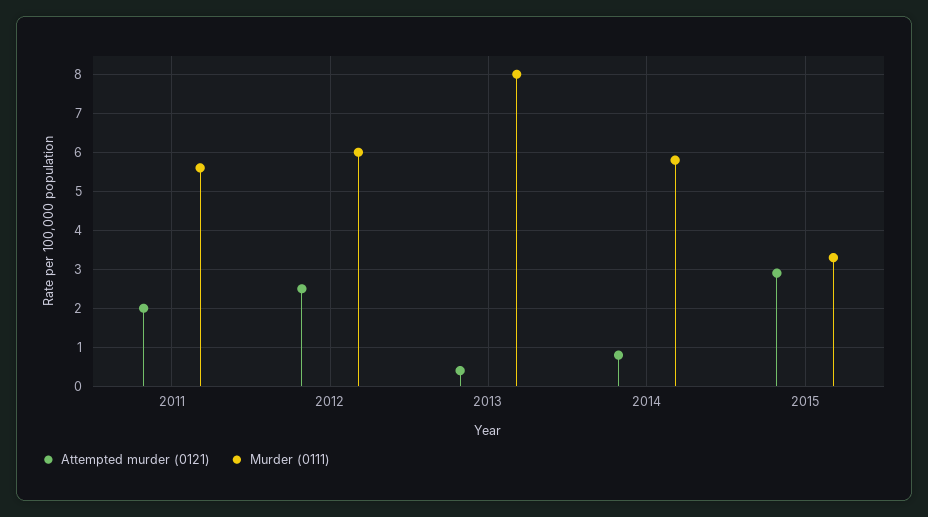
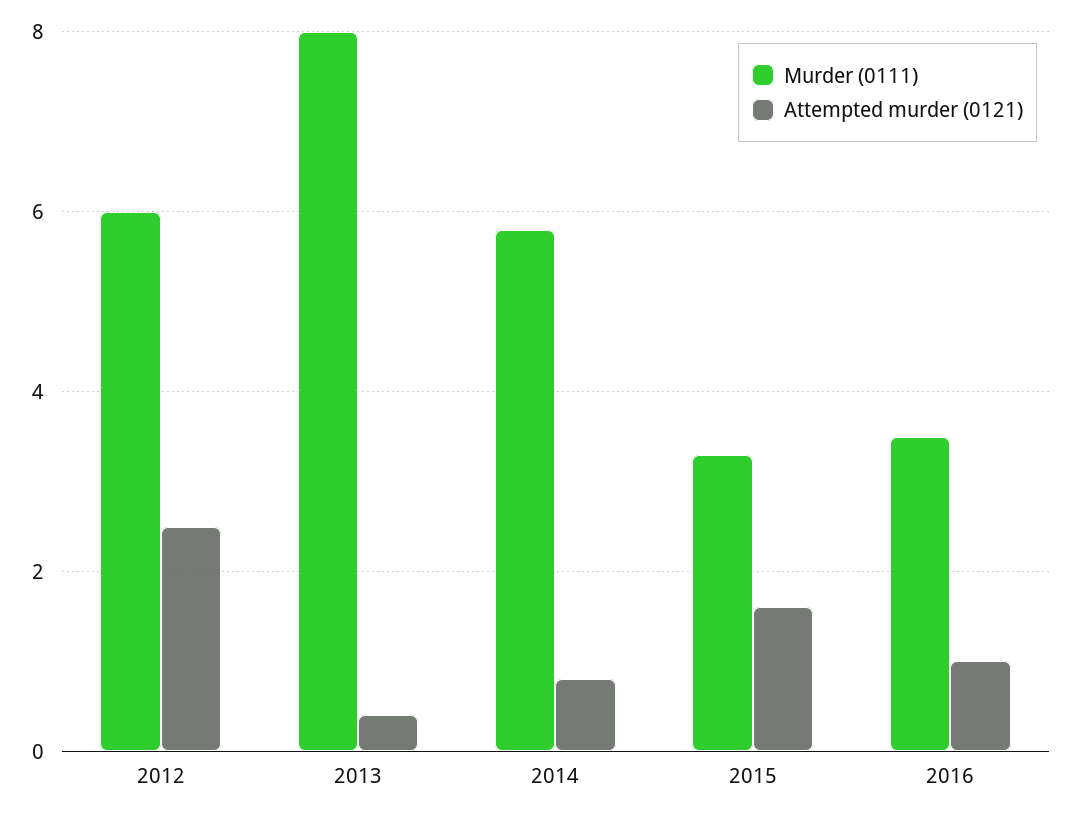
Attempted murder (0121), 2011: 2 -> none
Murder (0111), 2011: 5.5 -> none
Attempted murder (0121), 2015: 3 -> 1.5
Murder (0111), 2016: none -> 3.5
Attempted murder (0121), 2016: none -> 1

